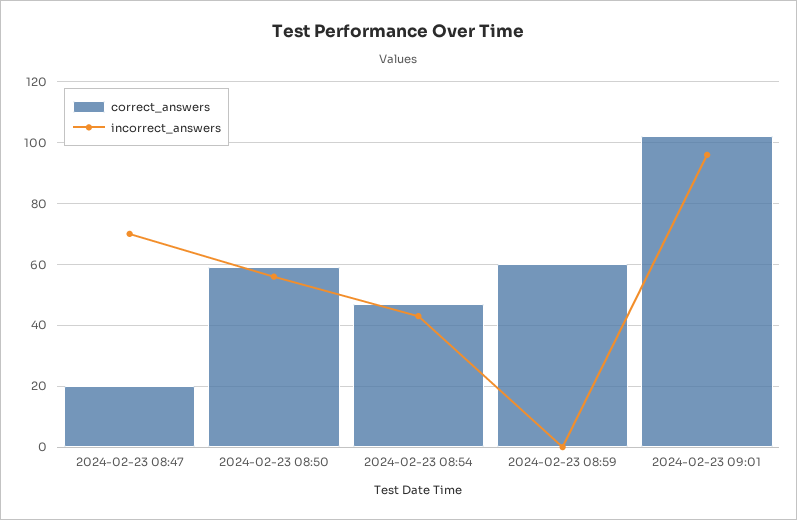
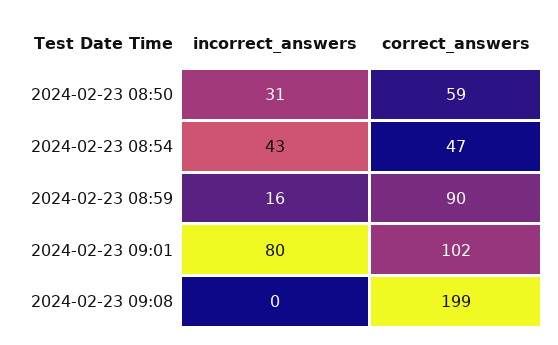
correct_answers, 2024-02-23 08:47: 20 -> none
incorrect_answers, 2024-02-23 08:47: 70 -> none
incorrect_answers, 2024-02-23 08:50: 55 -> 31
correct_answers, 2024-02-23 08:59: 60 -> 90
incorrect_answers, 2024-02-23 08:59: 0 -> 16
incorrect_answers, 2024-02-23 09:01: 95 -> 80
incorrect_answers, 2024-02-23 09:08: none -> 0
correct_answers, 2024-02-23 09:08: none -> 199

